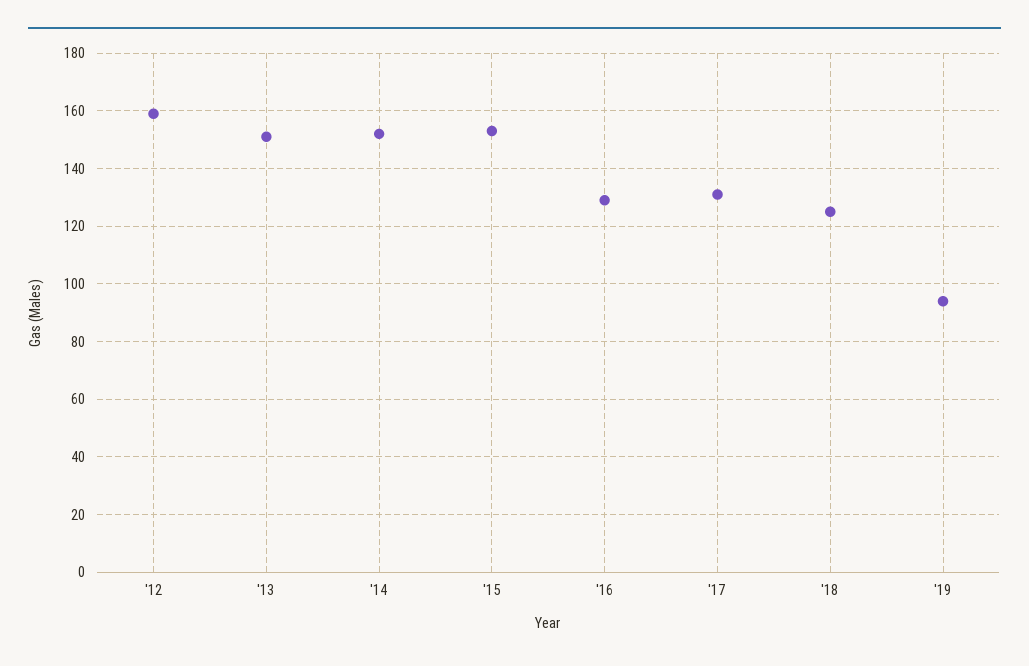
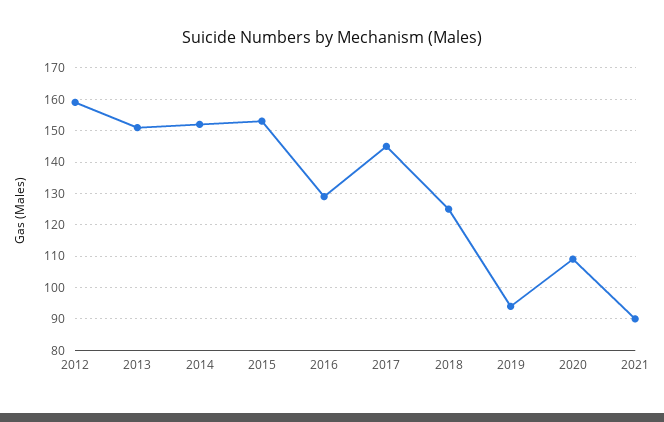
'17: 130 -> 145
2020: none -> 110
2021: none -> 90

